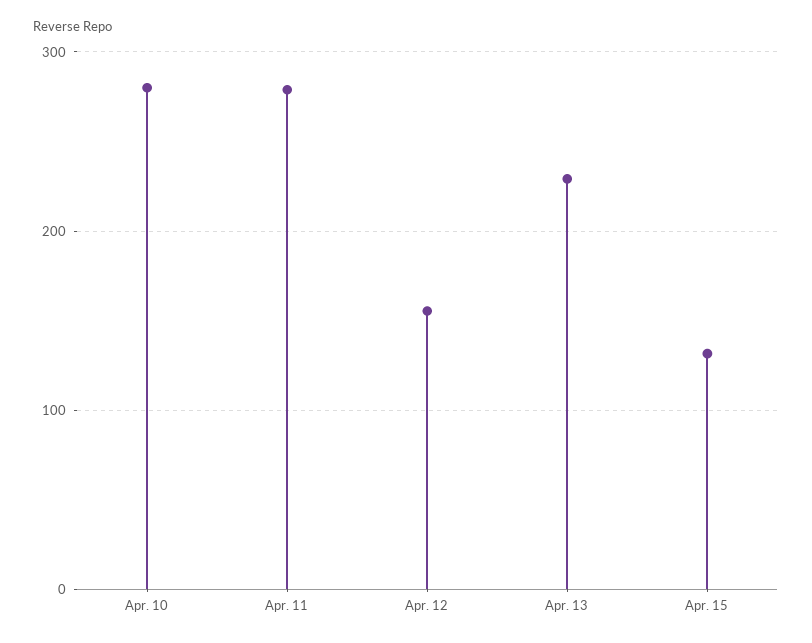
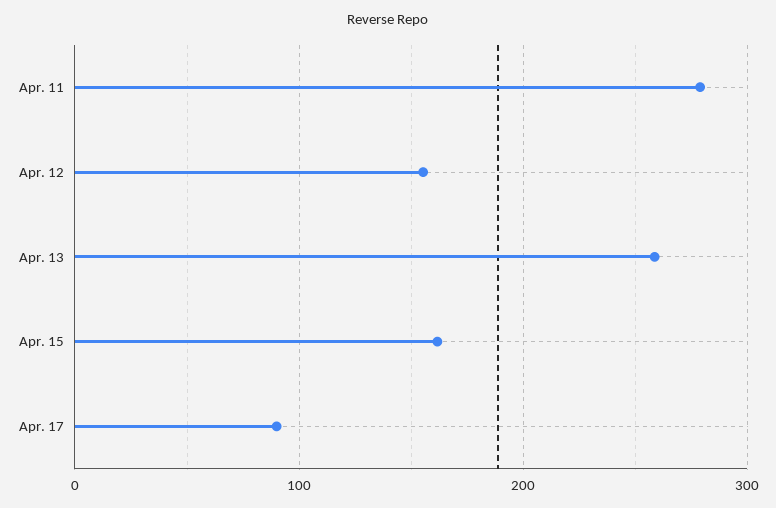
Apr. 10: 280 -> none
Apr. 13: 230 -> 260
Apr. 15: 130 -> 160
Apr. 17: none -> 90

